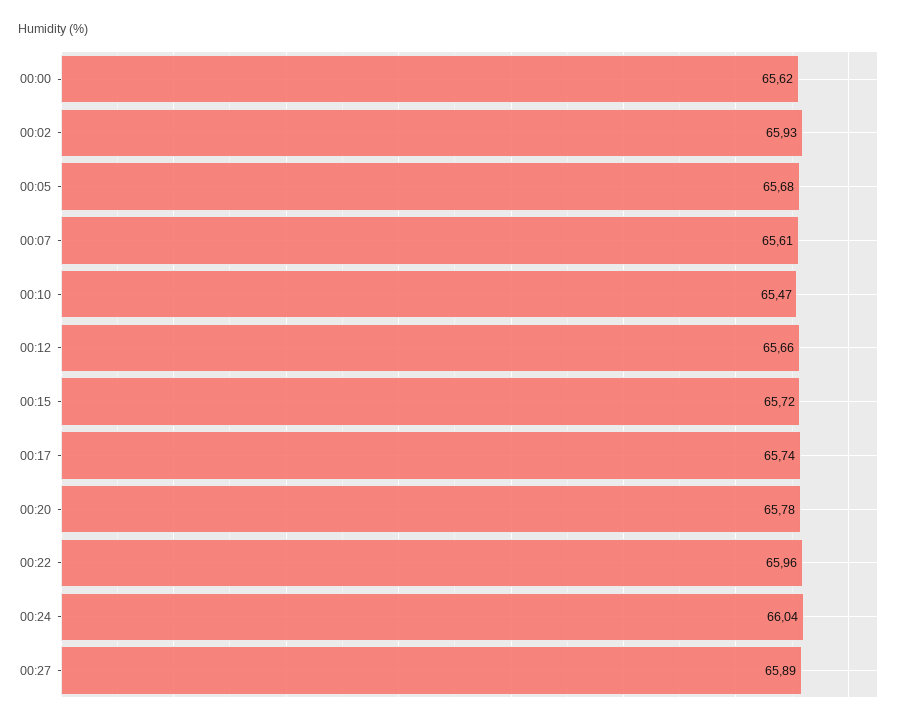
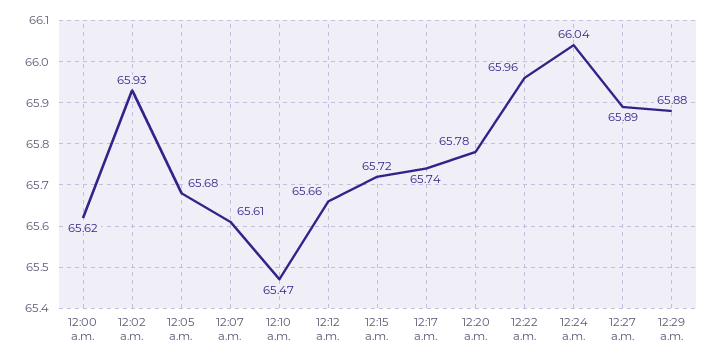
12:29 a.m.: none -> 65.88

